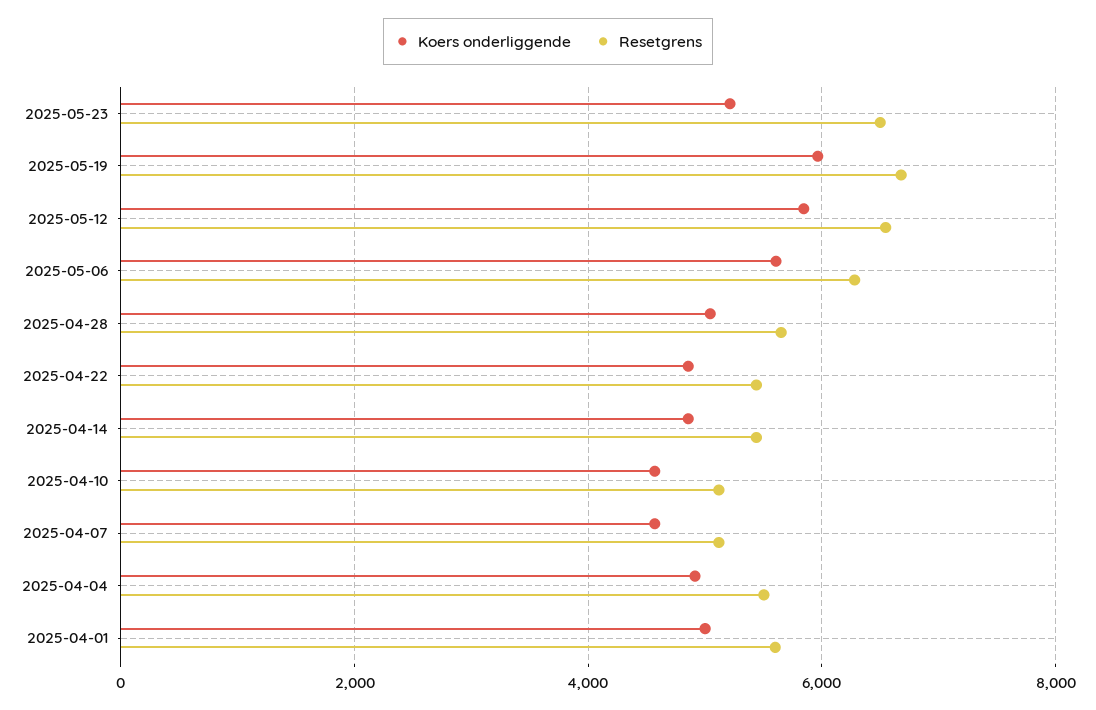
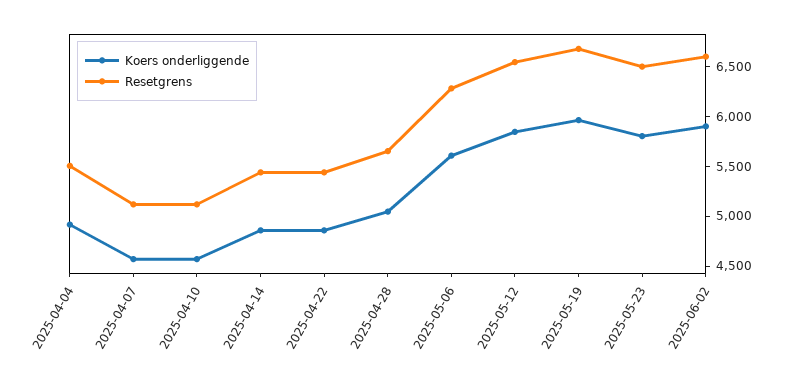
Koers onderliggende, 2025-05-23: 5200 -> 5800
Koers onderliggende, 2025-04-01: 5000 -> none
Resetgrens, 2025-04-01: 5600 -> none
Koers onderliggende, 2025-06-02: none -> 5900
Resetgrens, 2025-06-02: none -> 6600

